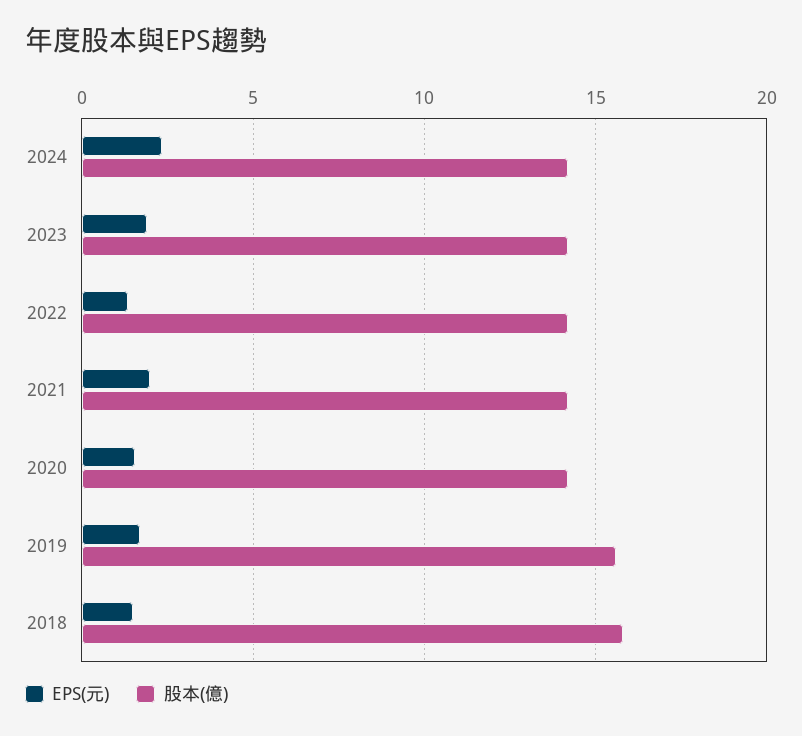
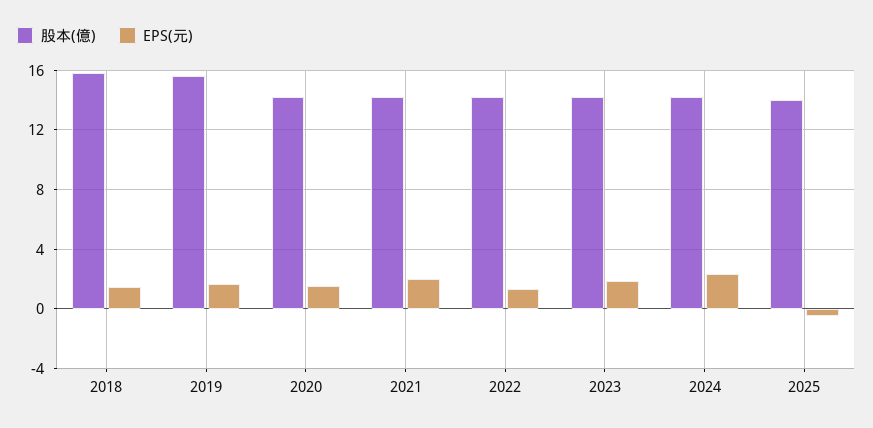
股本(億), 2025: none -> 14
EPS(元), 2025: none -> -0.5

